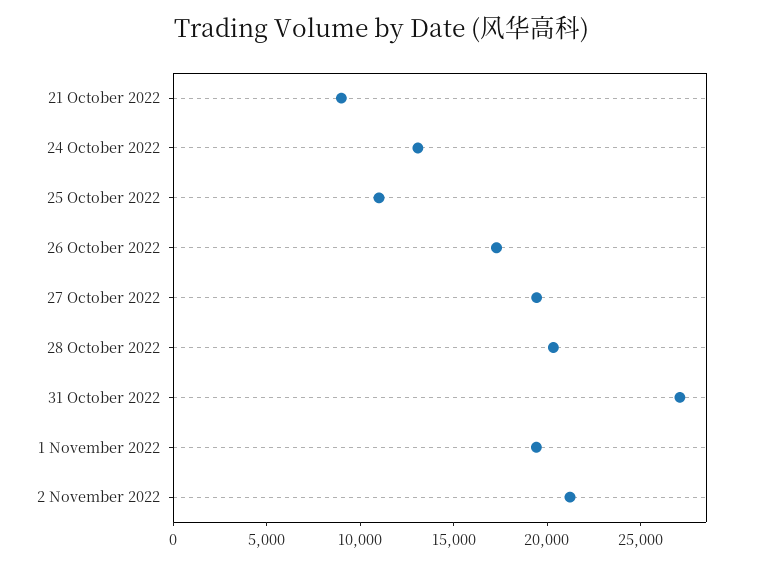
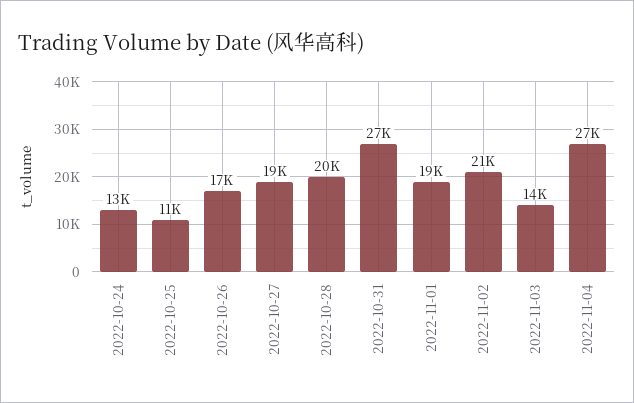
21 October 2022: 9000 -> none
2022-11-03: none -> 14000
2022-11-04: none -> 27000

